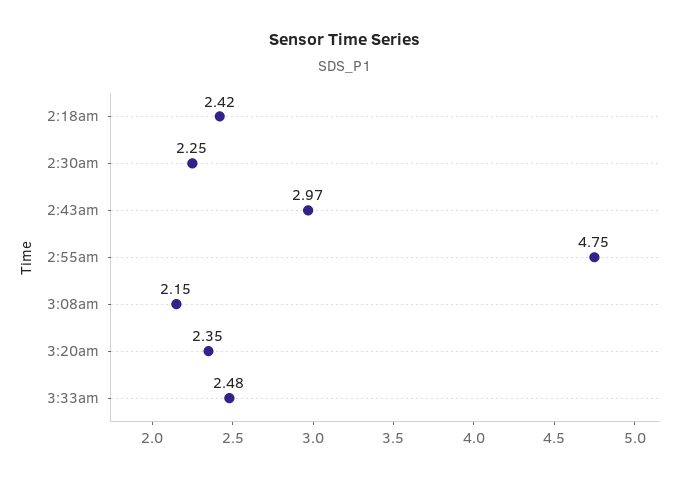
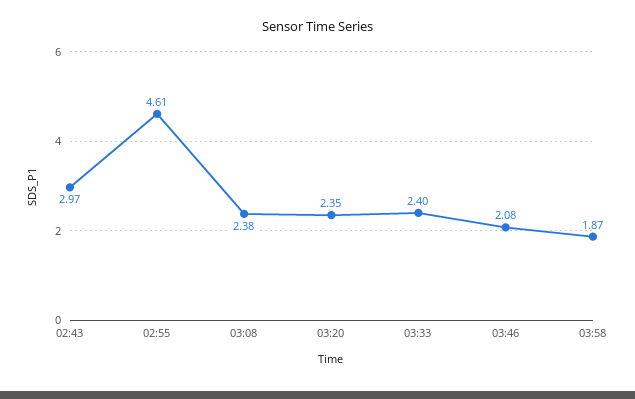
2:18am: 2.42 -> none
2:30am: 2.25 -> none
2:55am: 4.75 -> 4.61
3:08am: 2.15 -> 2.38
3:33am: 2.48 -> 2.4
03:46: none -> 2.08
03:58: none -> 1.87

